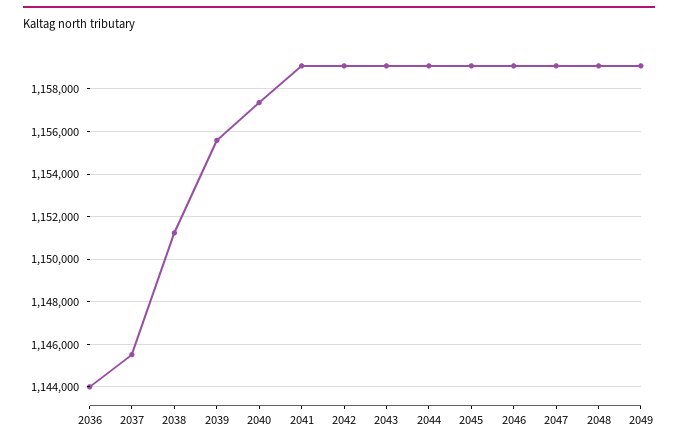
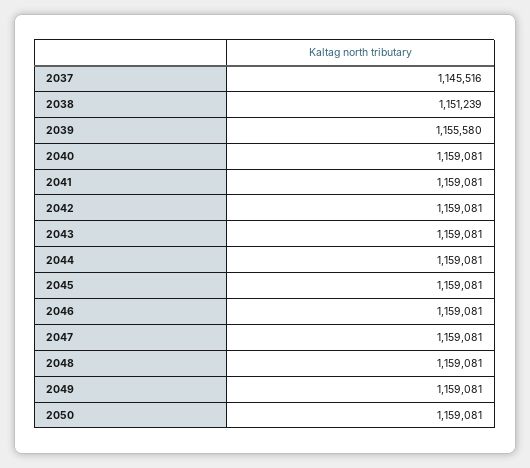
2036: 1144000 -> none
2040: 1157500 -> 1159081
2050: none -> 1159081

